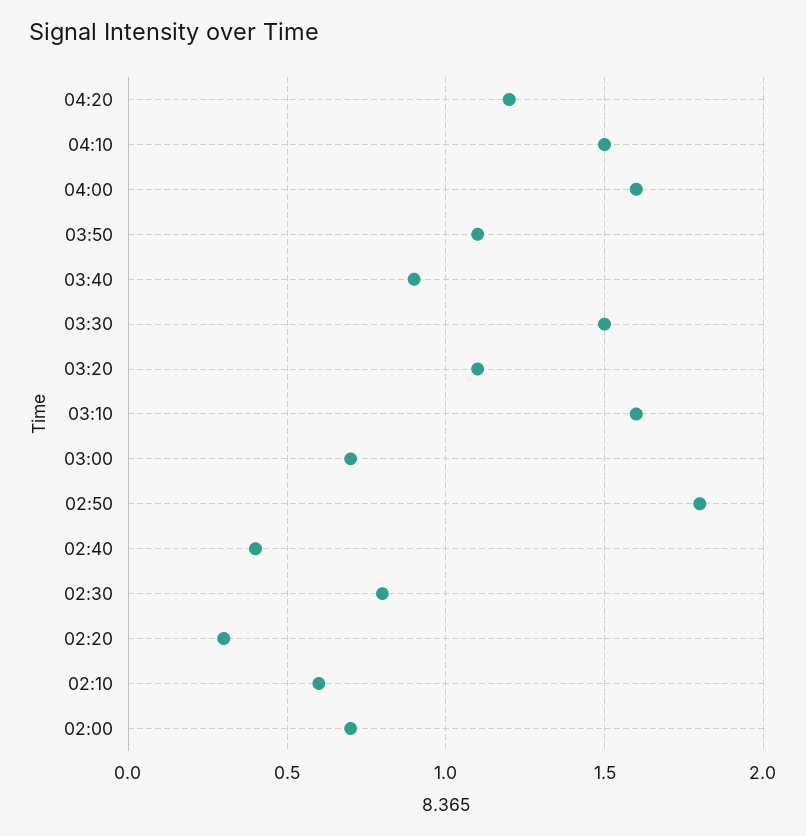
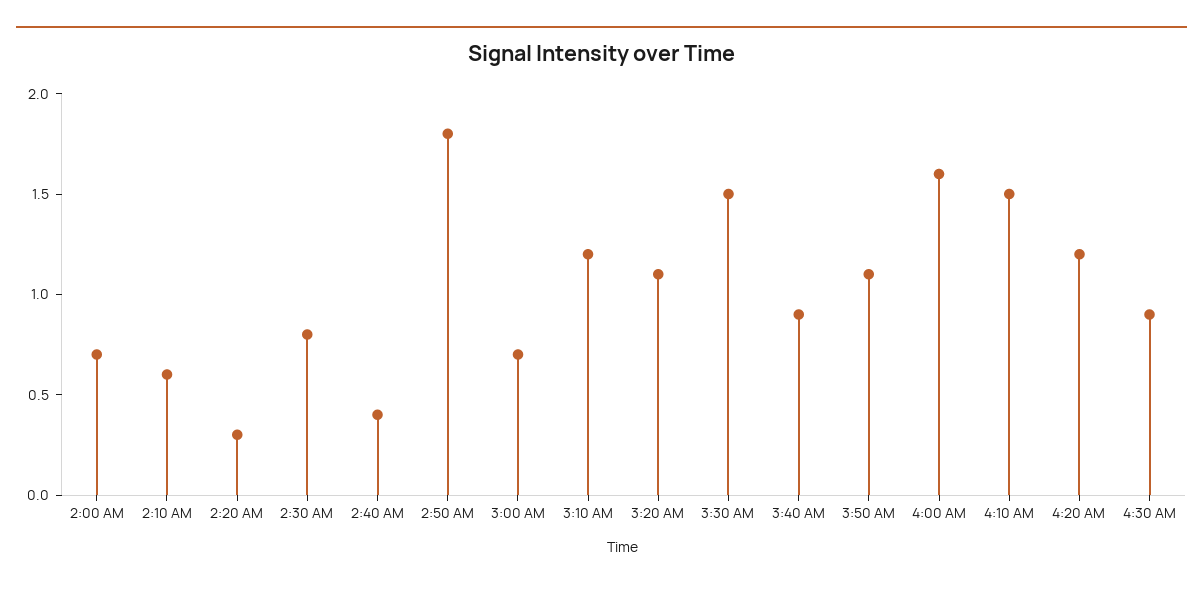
03:10: 1.6 -> 1.2
4:30 AM: none -> 0.9

